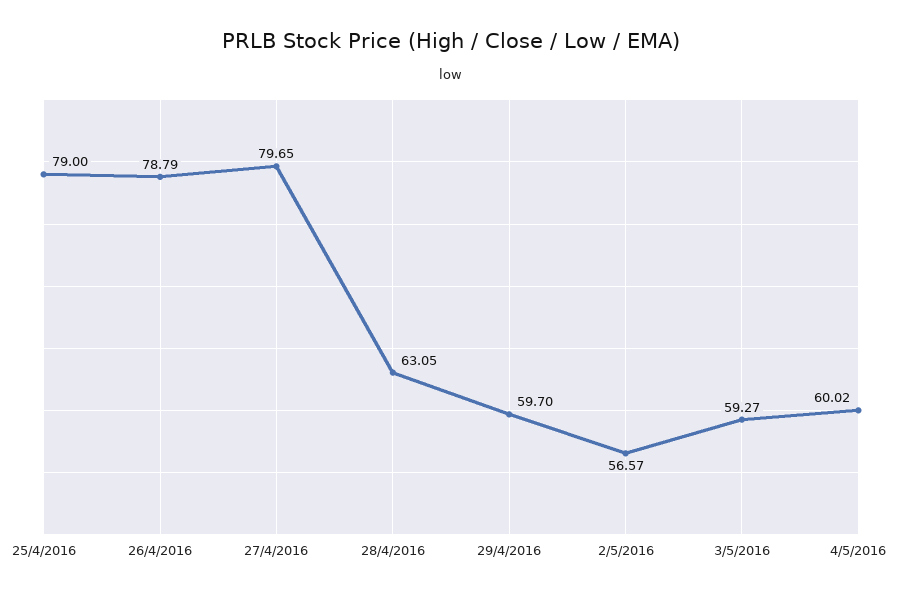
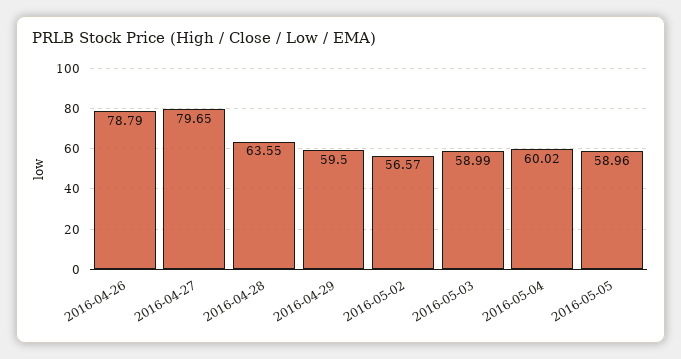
25/4/2016: 79 -> none
28/4/2016: 63.05 -> 63.55
29/4/2016: 59.7 -> 59.5
3/5/2016: 59.27 -> 58.99
2016-05-05: none -> 58.96

